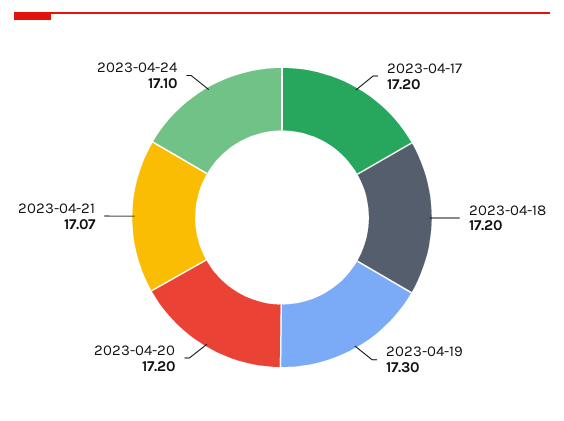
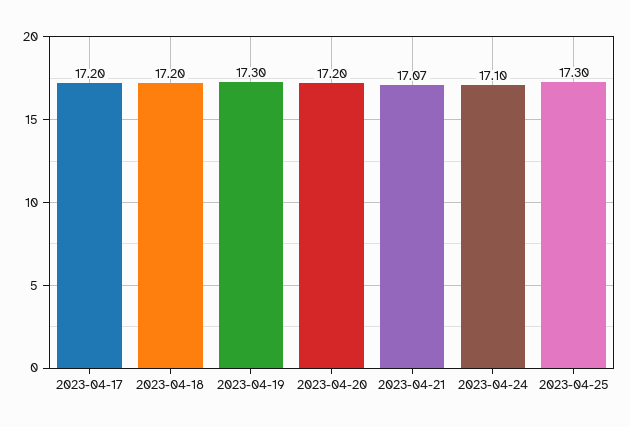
2023-04-25: none -> 17.3

